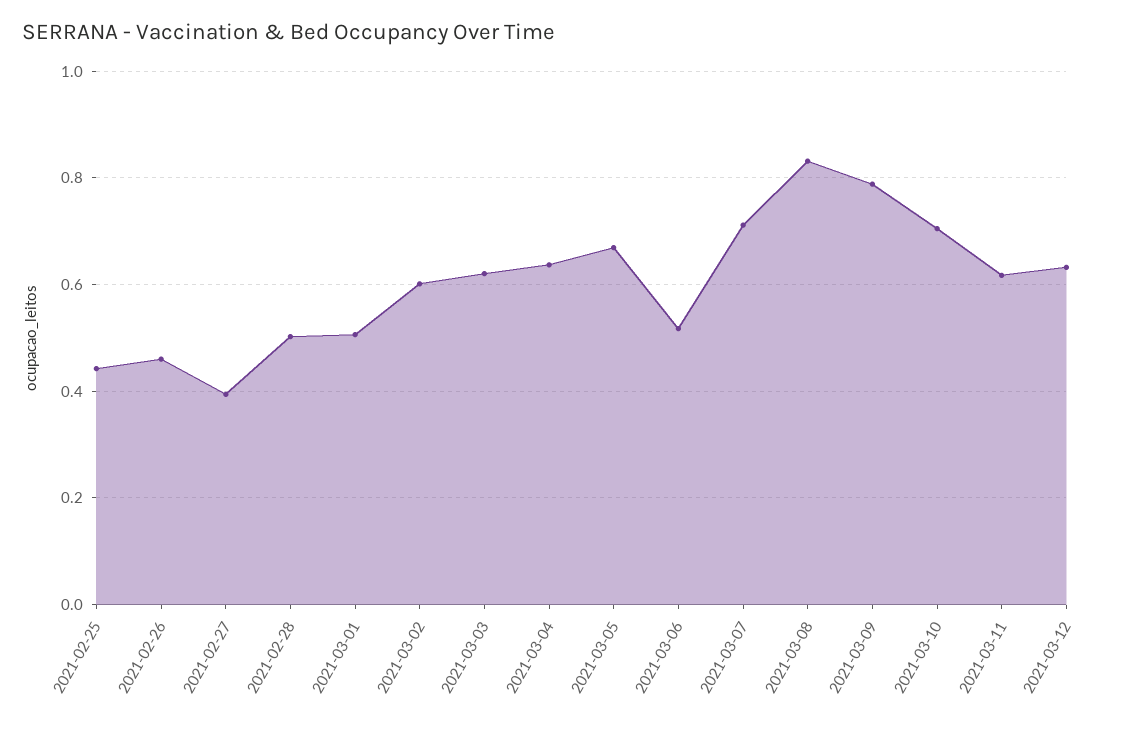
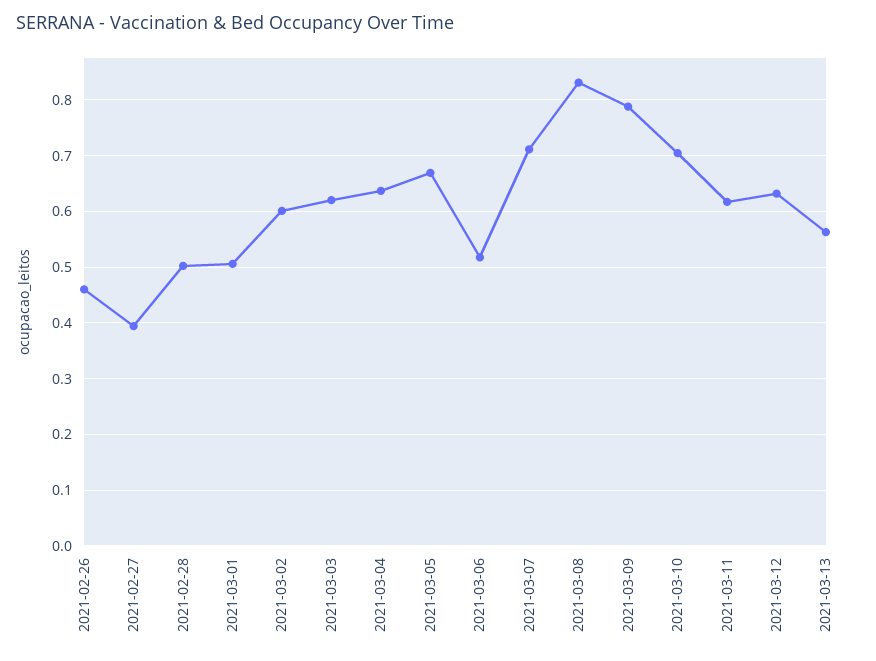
2021-02-25: 0.44 -> none
2021-03-13: none -> 0.56

